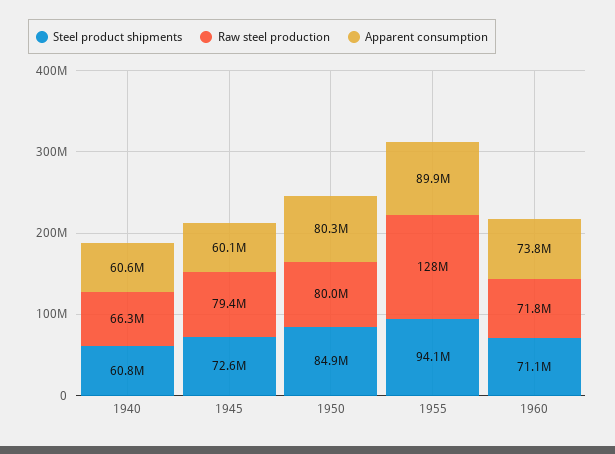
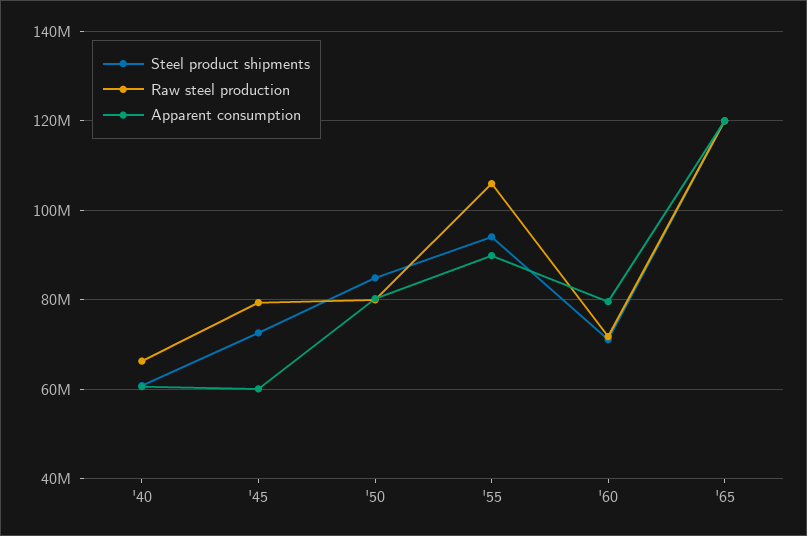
Raw steel production, 1955: 128000000 -> 106000000
Apparent consumption, 1960: 73800000 -> 80000000
Steel product shipments, '65: none -> 120000000
Raw steel production, '65: none -> 120000000
Apparent consumption, '65: none -> 120000000

